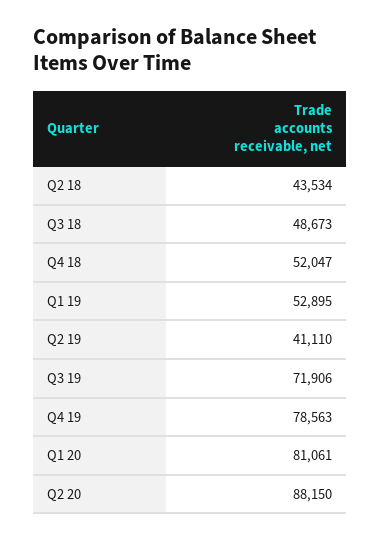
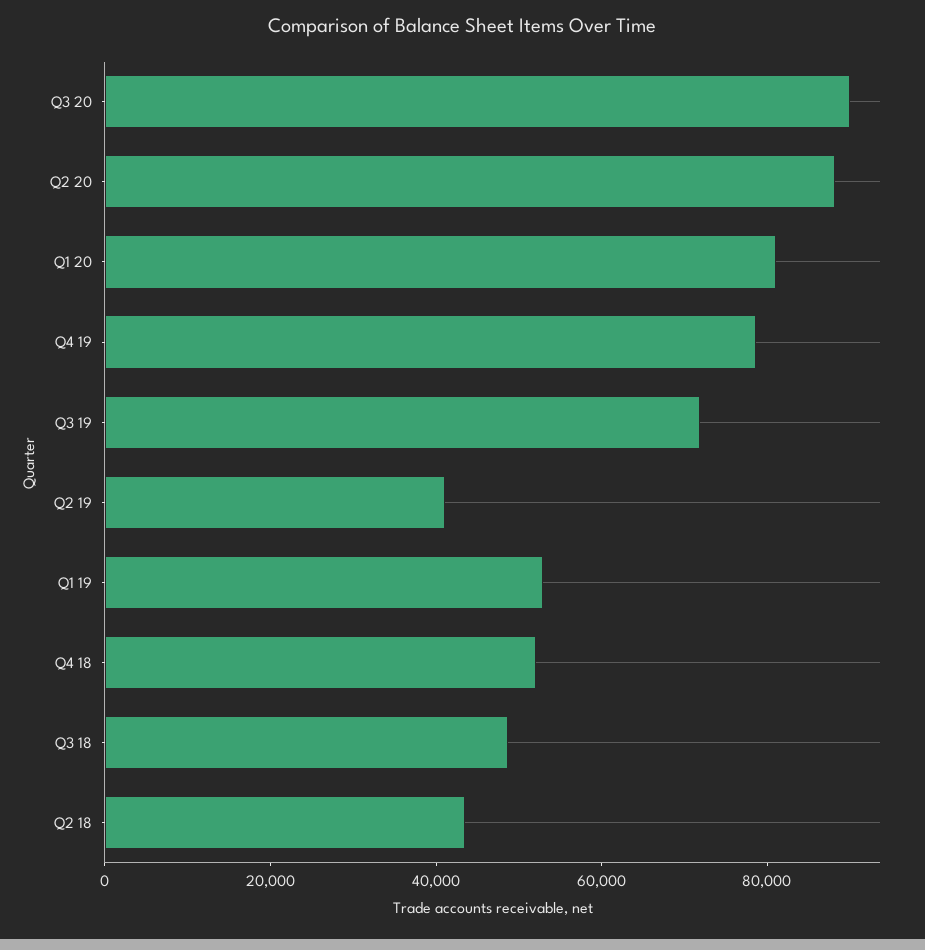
Q3 20: none -> 90000

